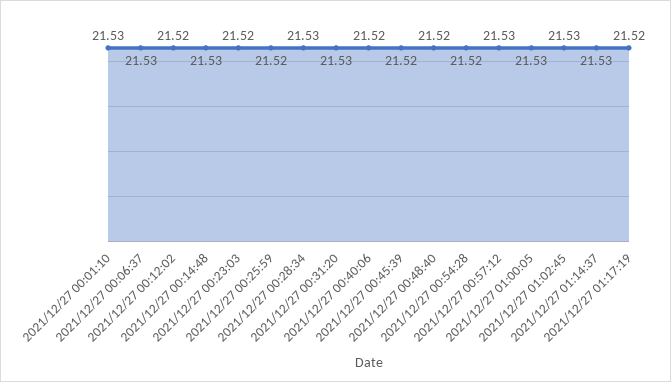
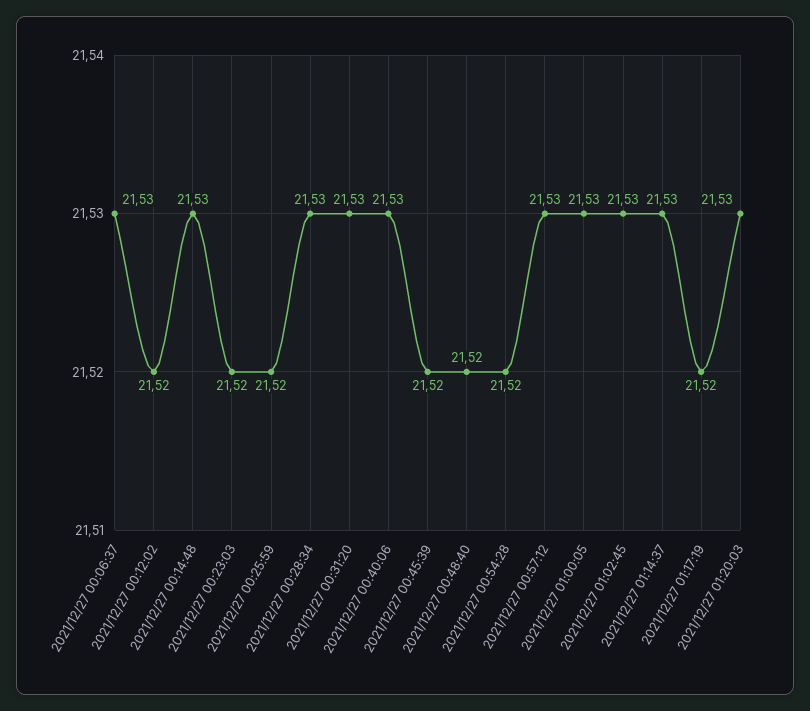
2021/12/27 00:01:10: 21.53 -> none
2021/12/27 00:40:06: 21.52 -> 21.53
2021/12/27 01:20:03: none -> 21.53

